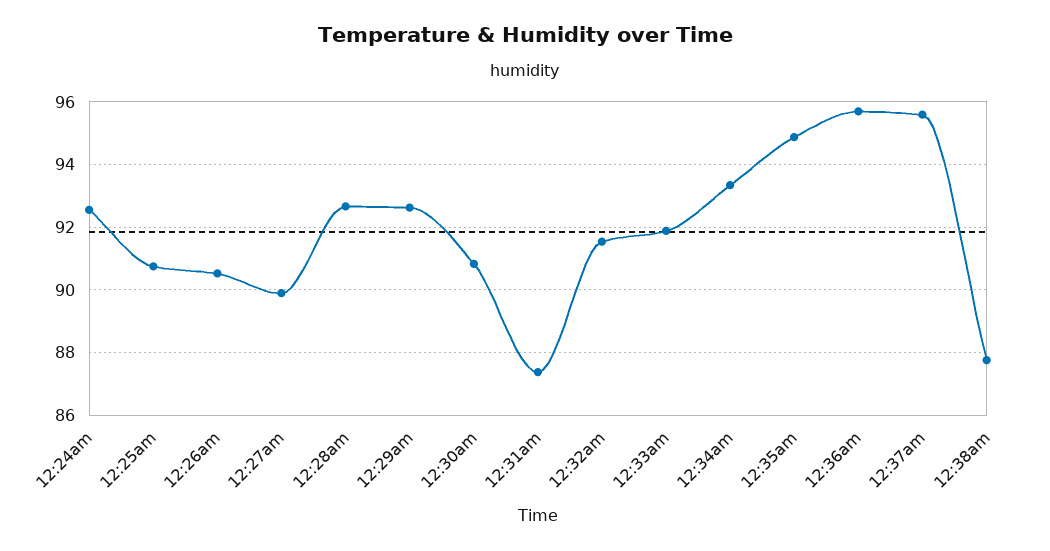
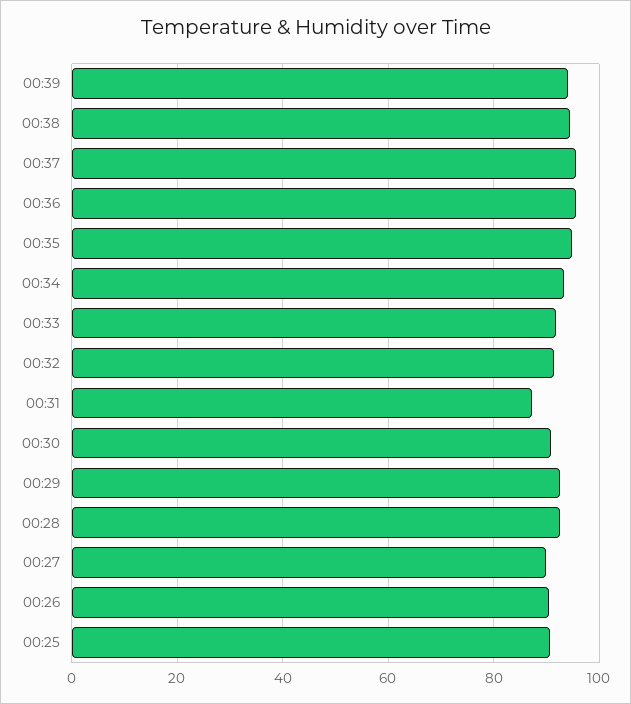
12:24am: 92.6 -> none
12:38am: 87.8 -> 94
00:39: none -> 94

